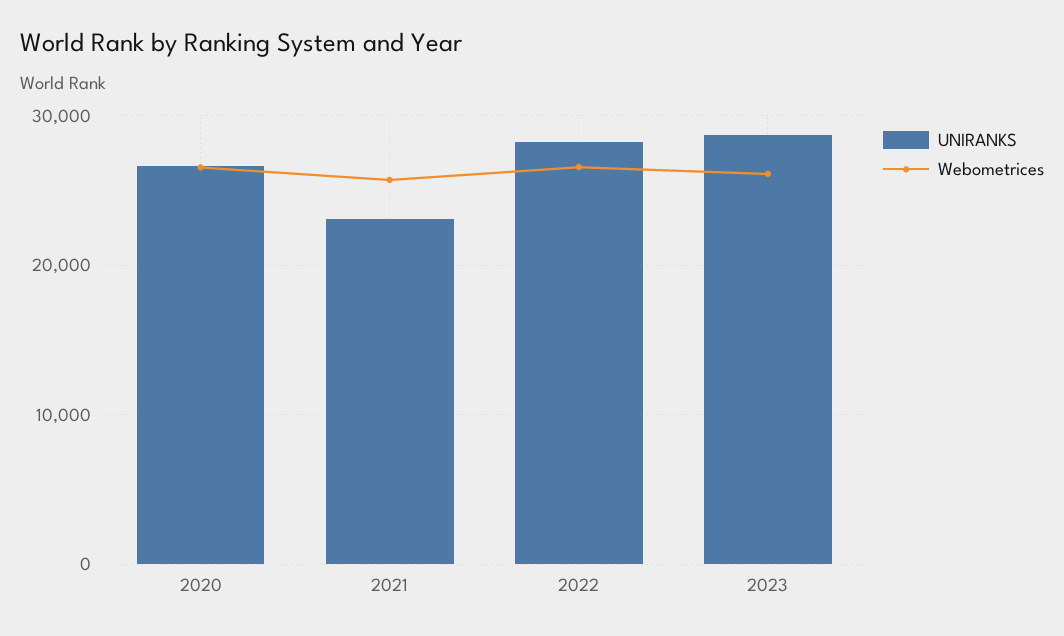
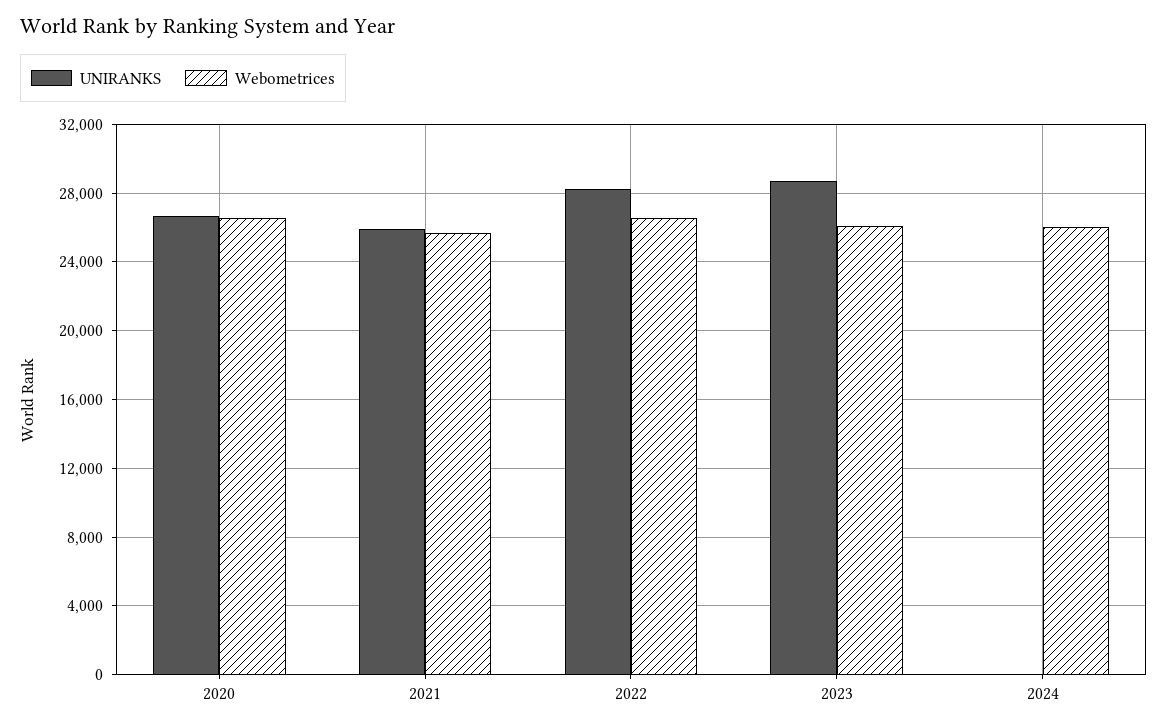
UNIRANKS, 2021: 23000 -> 26000
UNIRANKS, 2024: none -> 0
Webometrices, 2024: none -> 26000

